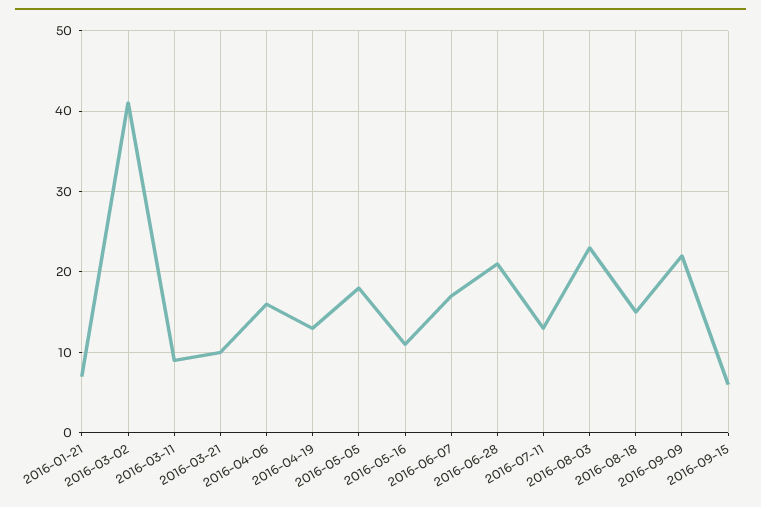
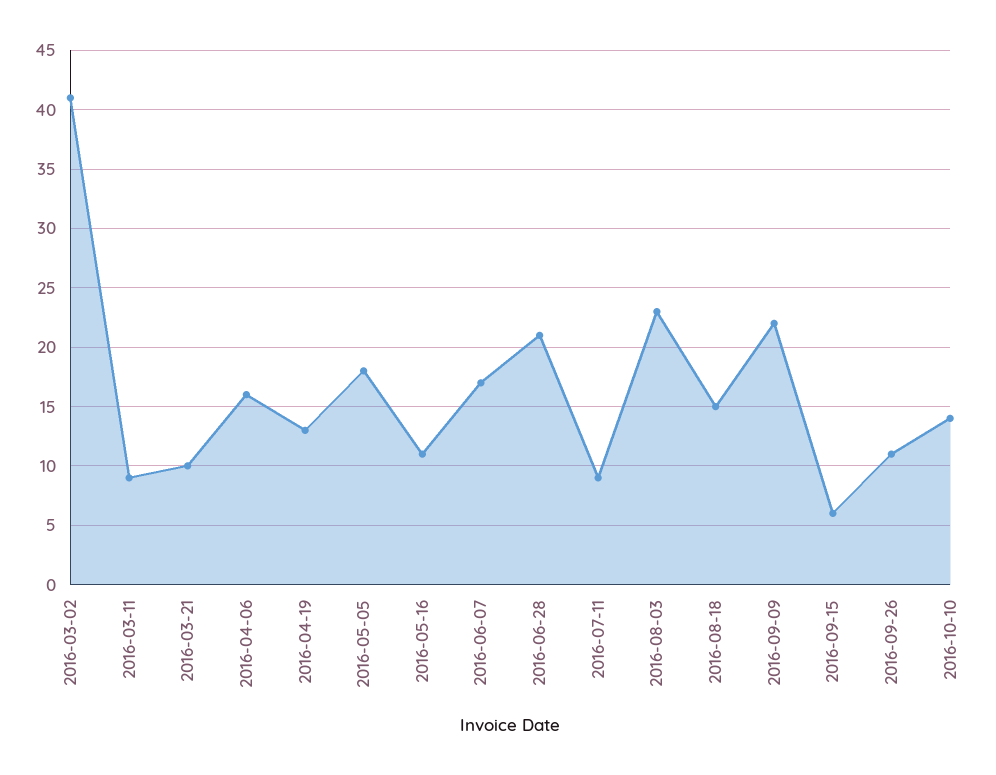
2016-01-21: 7 -> none
2016-07-11: 13 -> 9
2016-09-26: none -> 11
2016-10-10: none -> 14

